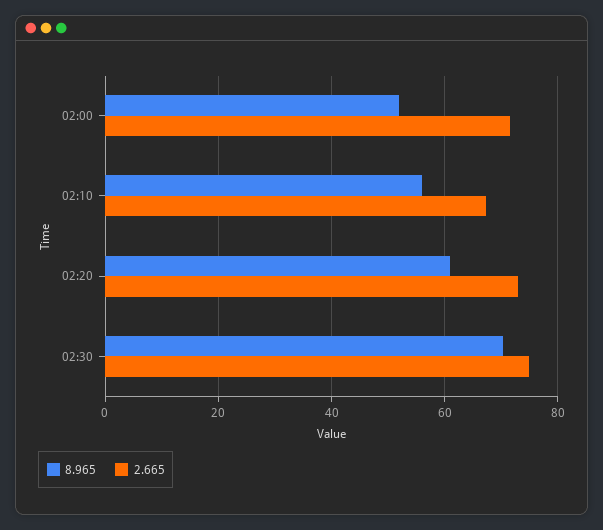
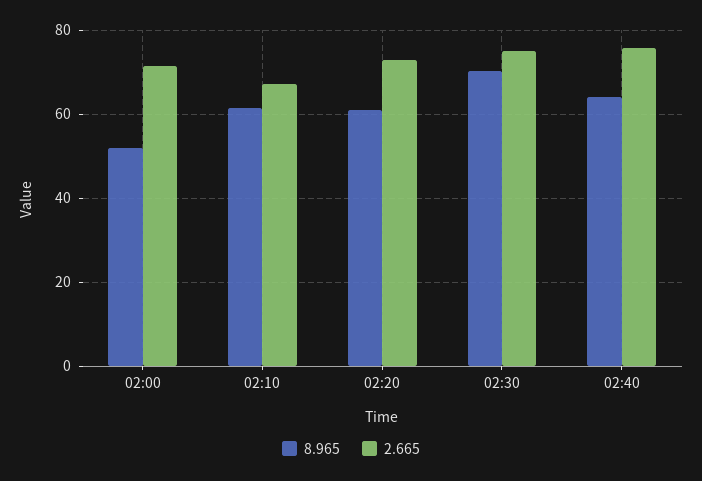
8.965, 02:10: 56 -> 62
8.965, 02:40: none -> 64
2.665, 02:40: none -> 76

